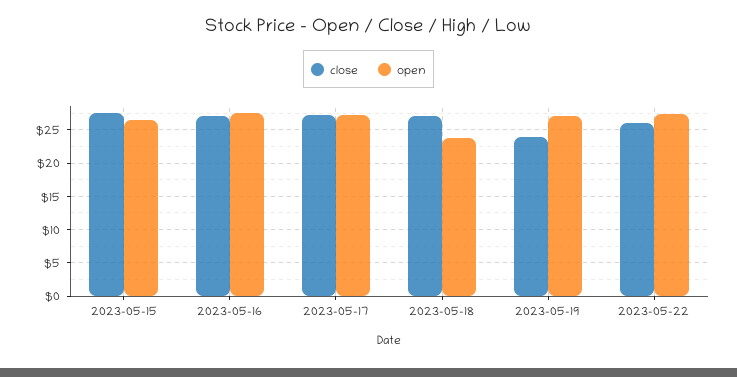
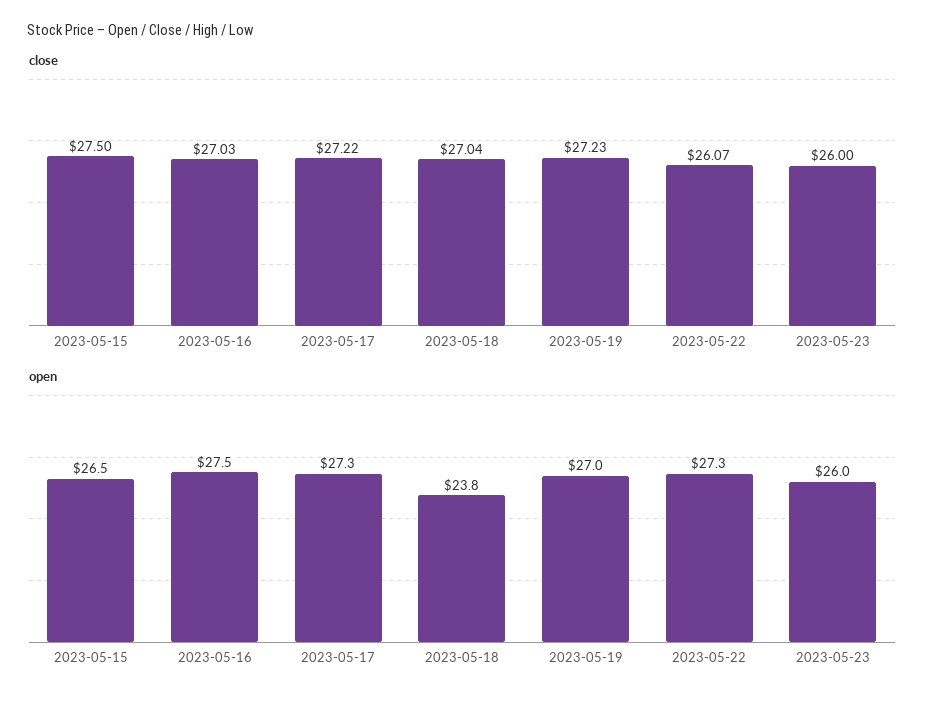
close, 2023-05-19: 24 -> 27.23
close, 2023-05-23: none -> 26
open, 2023-05-23: none -> 26

